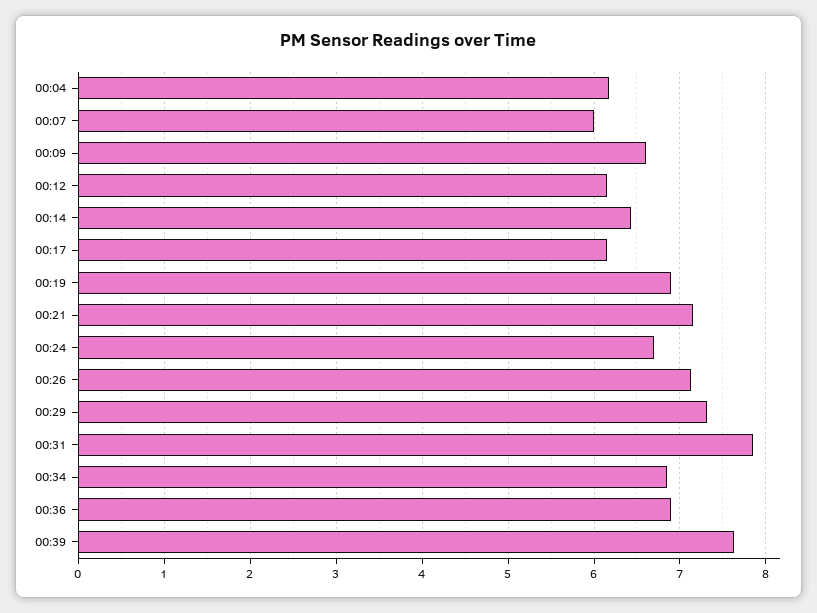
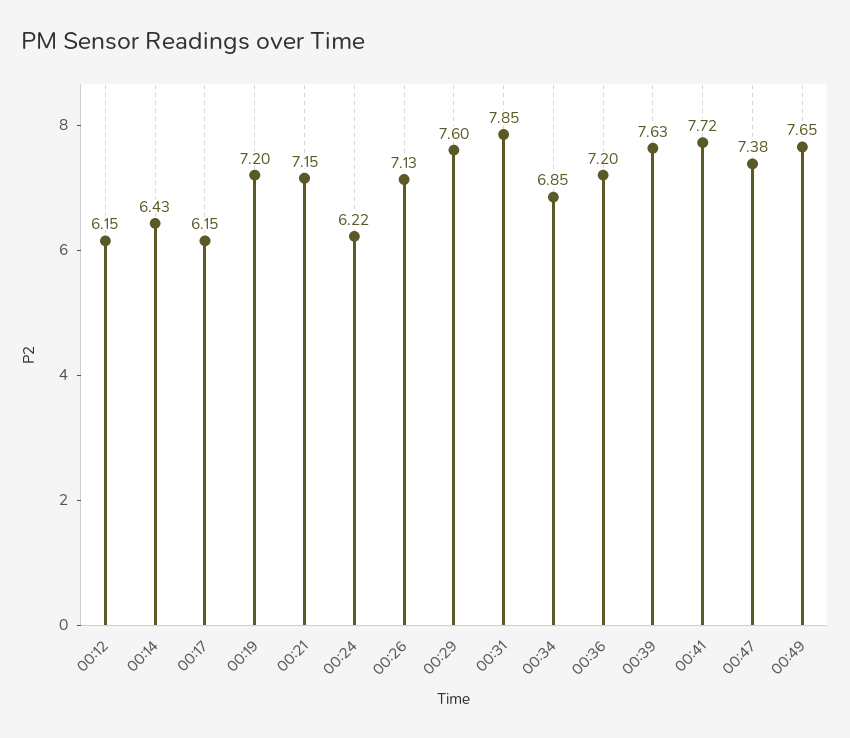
00:04: 6.2 -> none
00:07: 6 -> none
00:09: 6.6 -> none
00:19: 6.9 -> 7.2
00:24: 6.7 -> 6.22
00:29: 7.3 -> 7.6
00:36: 6.9 -> 7.2
00:41: none -> 7.72
00:47: none -> 7.38
00:49: none -> 7.65

